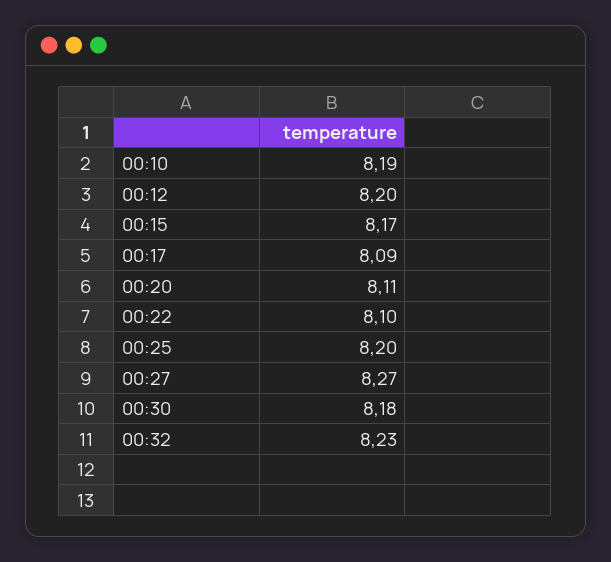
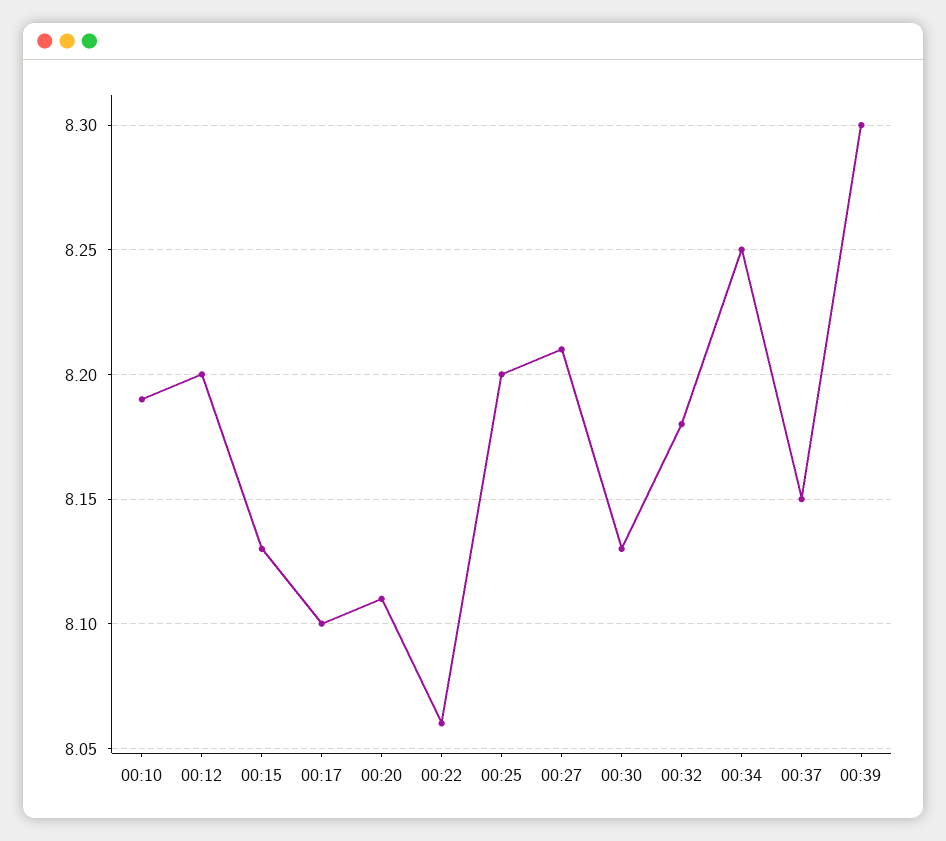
00:15: 8.17 -> 8.13
00:17: 8.09 -> 8.1
00:22: 8.1 -> 8.06
00:27: 8.27 -> 8.21
00:30: 8.18 -> 8.13
00:32: 8.23 -> 8.18
00:34: none -> 8.25
00:37: none -> 8.15
00:39: none -> 8.3

